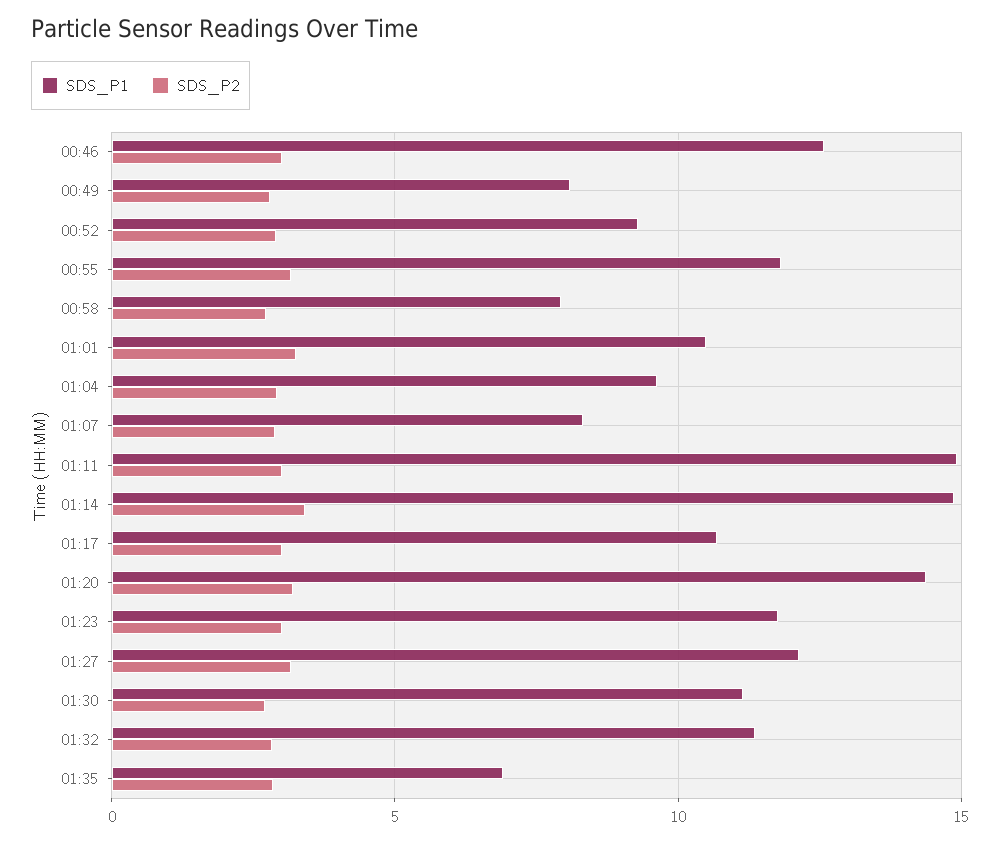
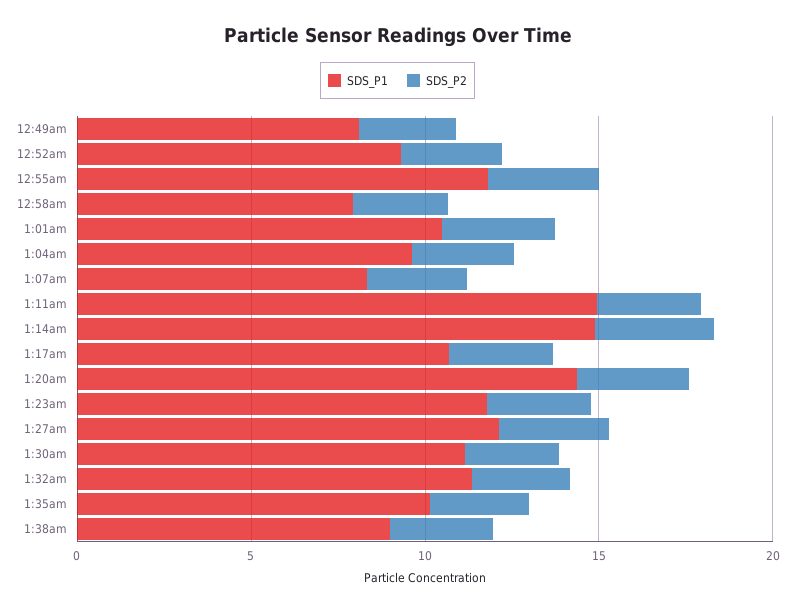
SDS_P1, 00:46: 12.5 -> none
SDS_P2, 00:46: 3 -> none
SDS_P1, 01:35: 7 -> 10
SDS_P1, 1:38am: none -> 9
SDS_P2, 1:38am: none -> 3

